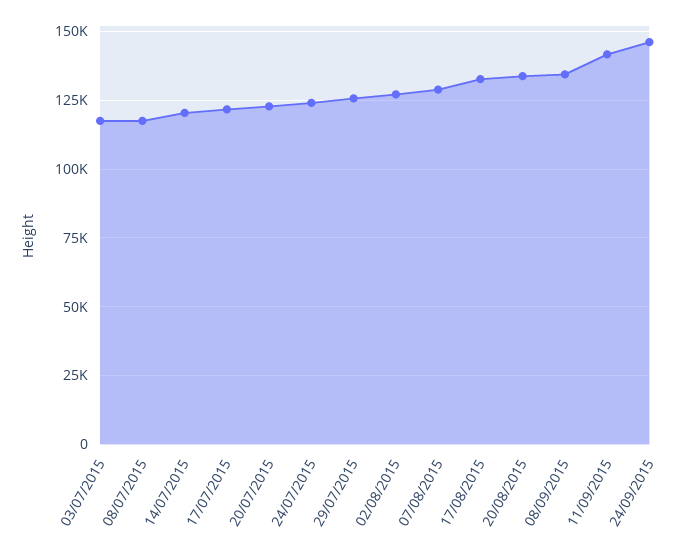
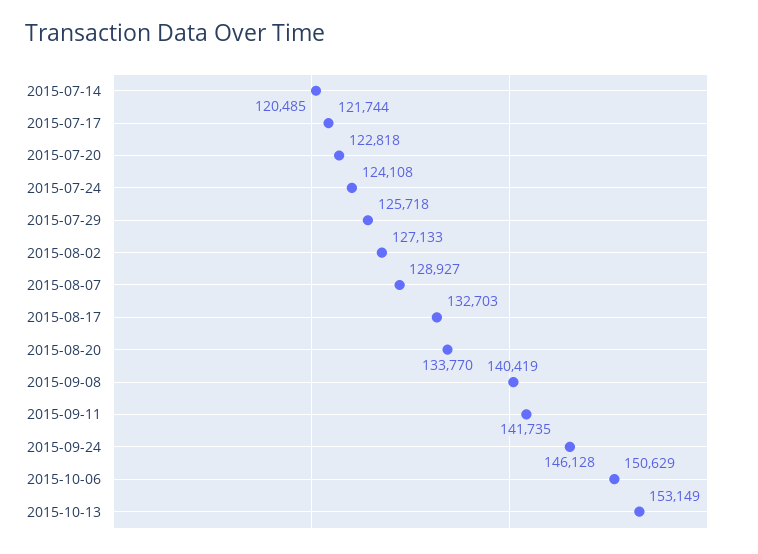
03/07/2015: 117500 -> none
08/07/2015: 117500 -> none
08/09/2015: 135000 -> 140419
2015-10-06: none -> 150629
2015-10-13: none -> 153149

